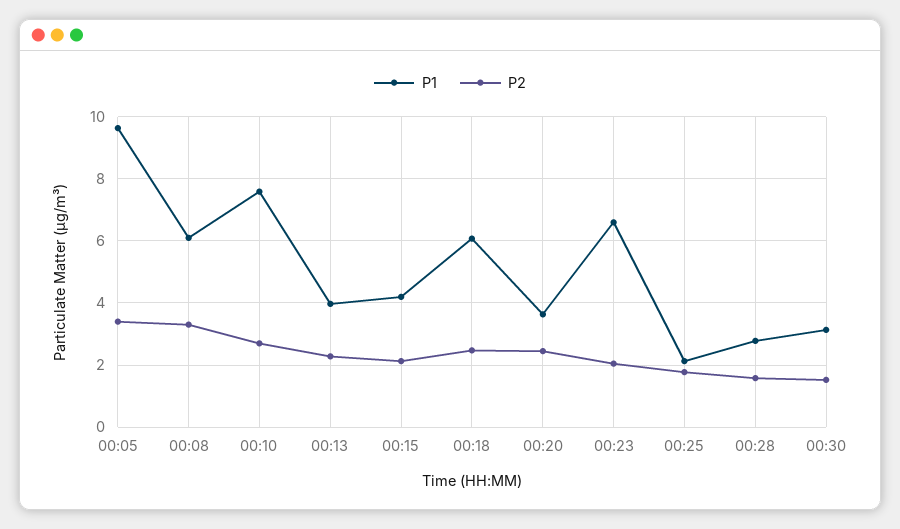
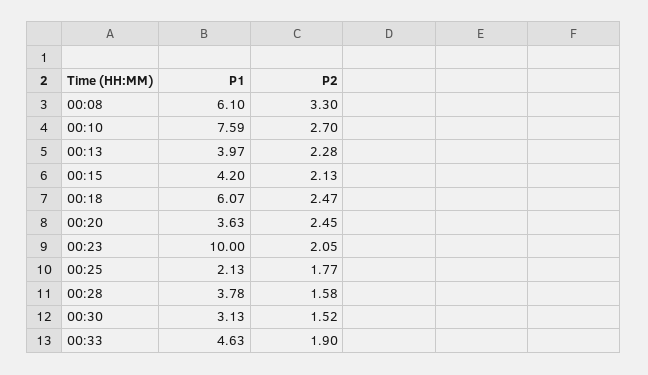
P1, 00:05: 9.6 -> none
P2, 00:05: 3.4 -> none
P1, 00:23: 6.6 -> 10
P1, 00:28: 2.8 -> 3.78
P1, 00:33: none -> 4.63
P2, 00:33: none -> 1.9

